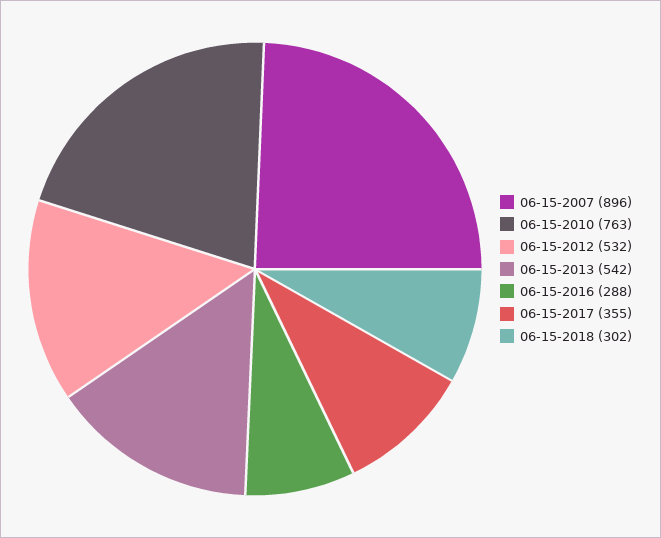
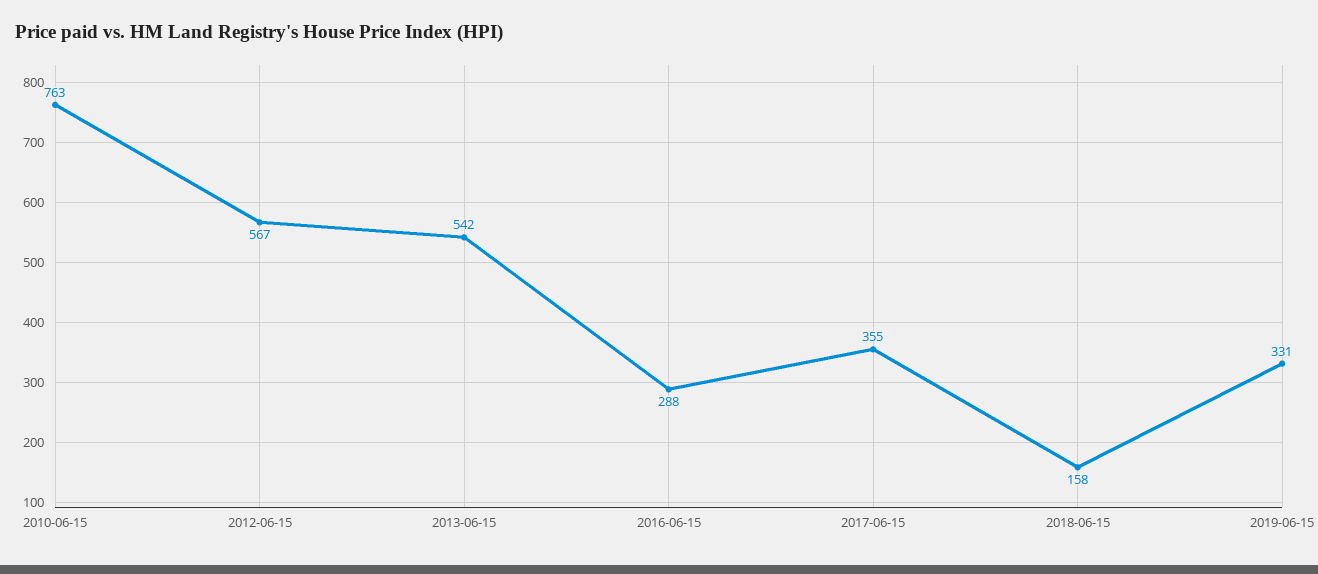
06-15-2007: 896 -> none
06-15-2012: 532 -> 567
06-15-2018: 302 -> 158
2019-06-15: none -> 331

